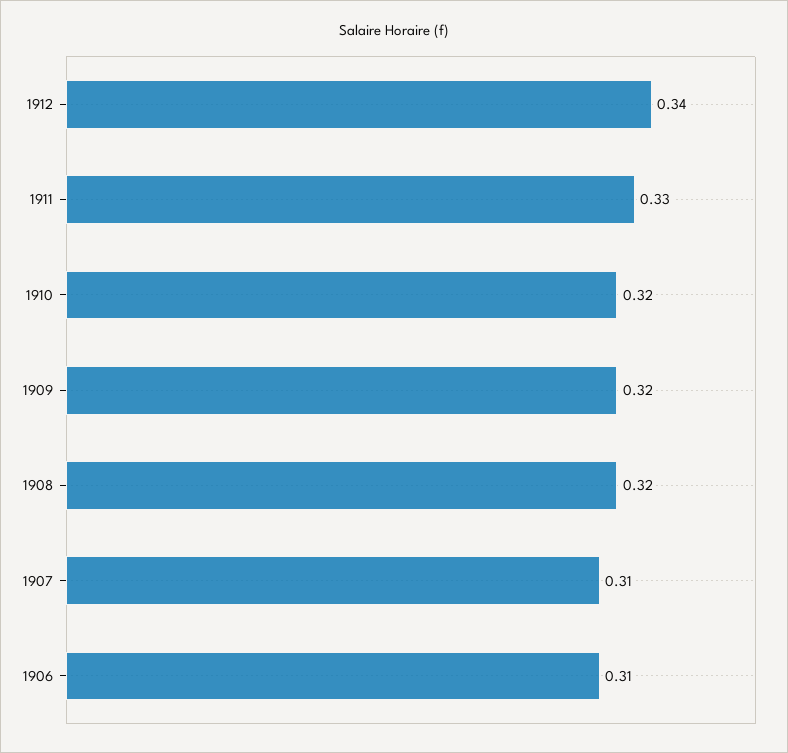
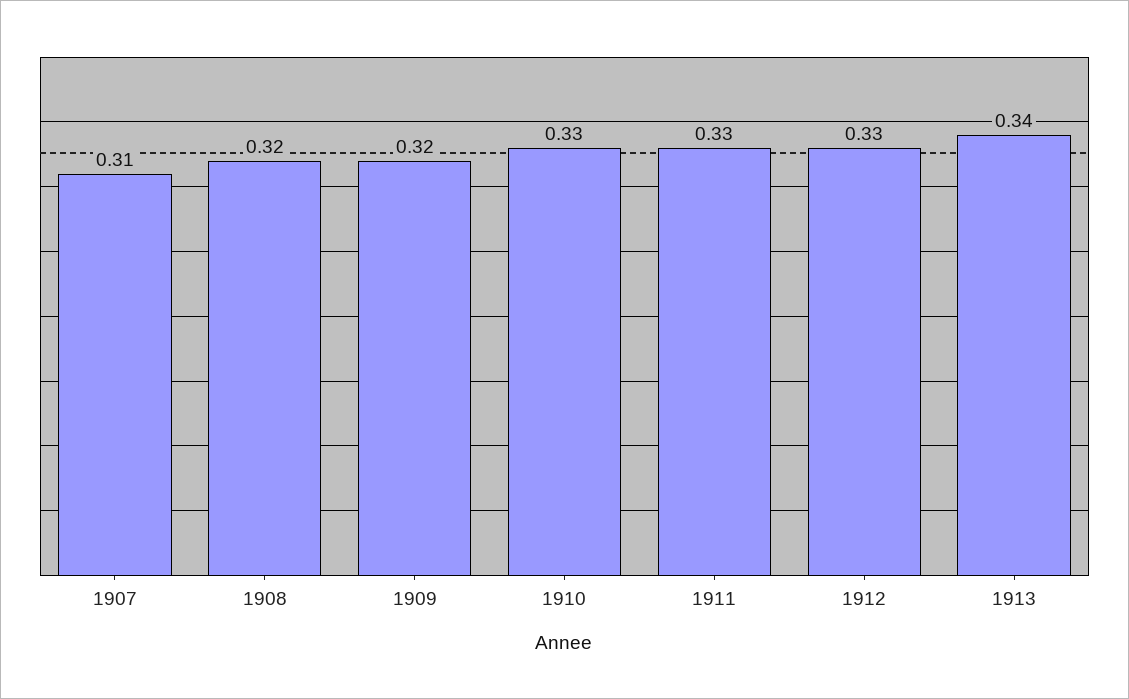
1912: 0.34 -> 0.33
1910: 0.32 -> 0.33
1906: 0.31 -> none
1913: none -> 0.34

